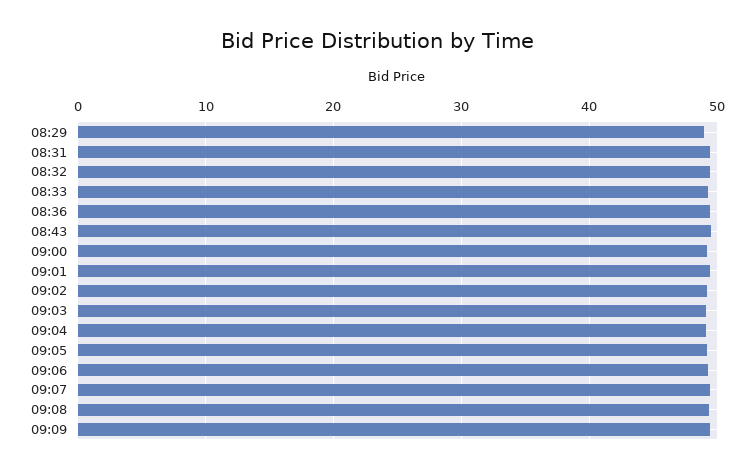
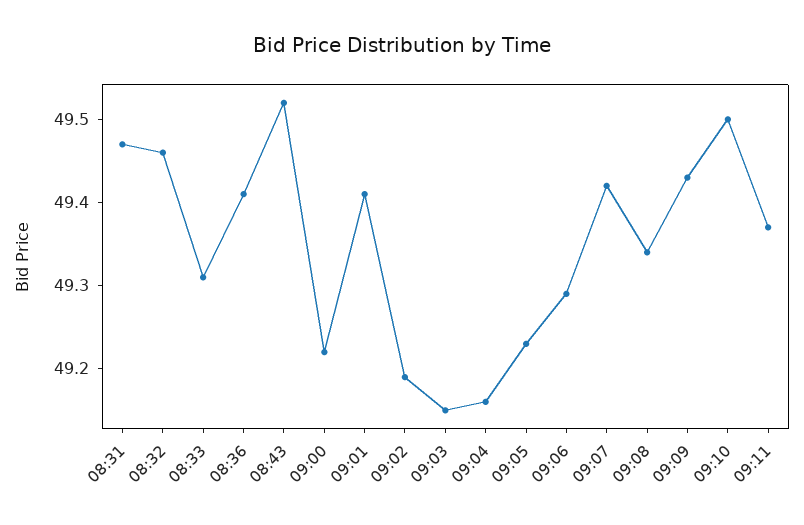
08:29: 49 -> none
09:10: none -> 49.5
09:11: none -> 49.37

